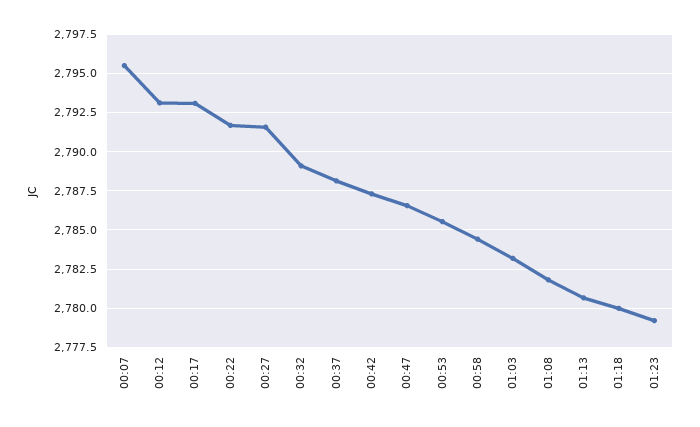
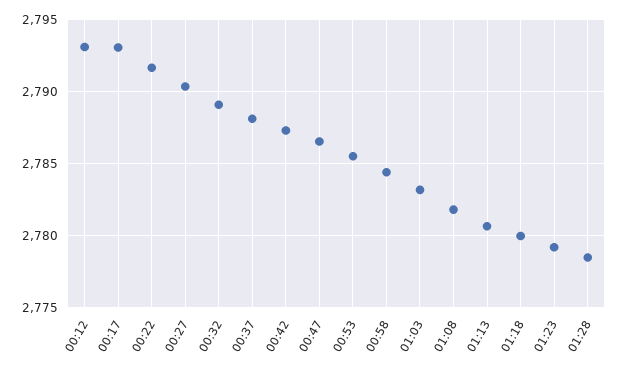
00:07: 2795.5 -> none
00:27: 2791.5 -> 2790.5
01:28: none -> 2778.5

